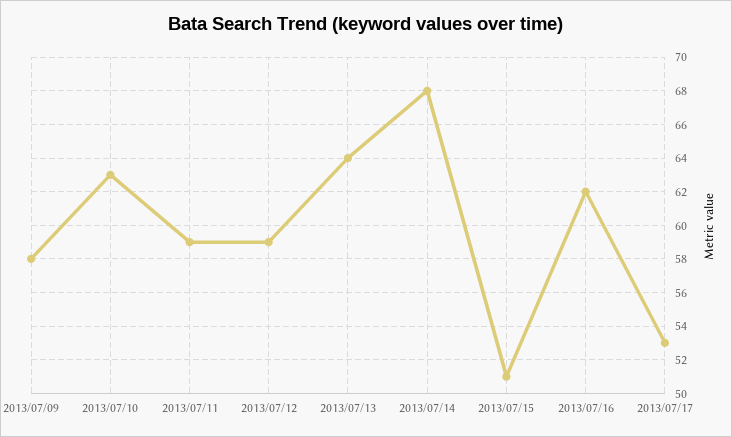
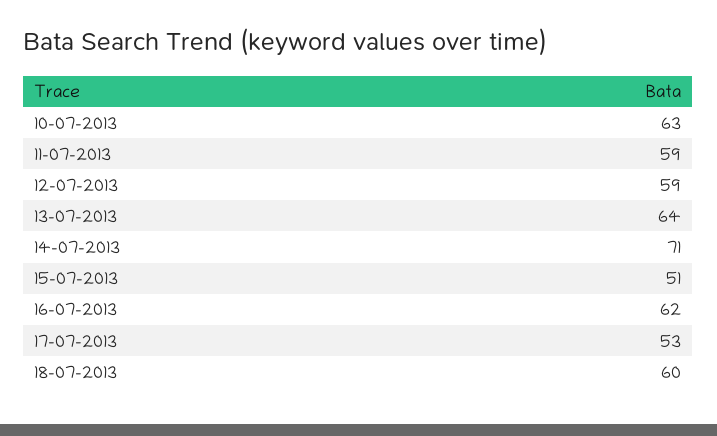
2013/07/09: 58 -> none
2013/07/14: 68 -> 71
18-07-2013: none -> 60

